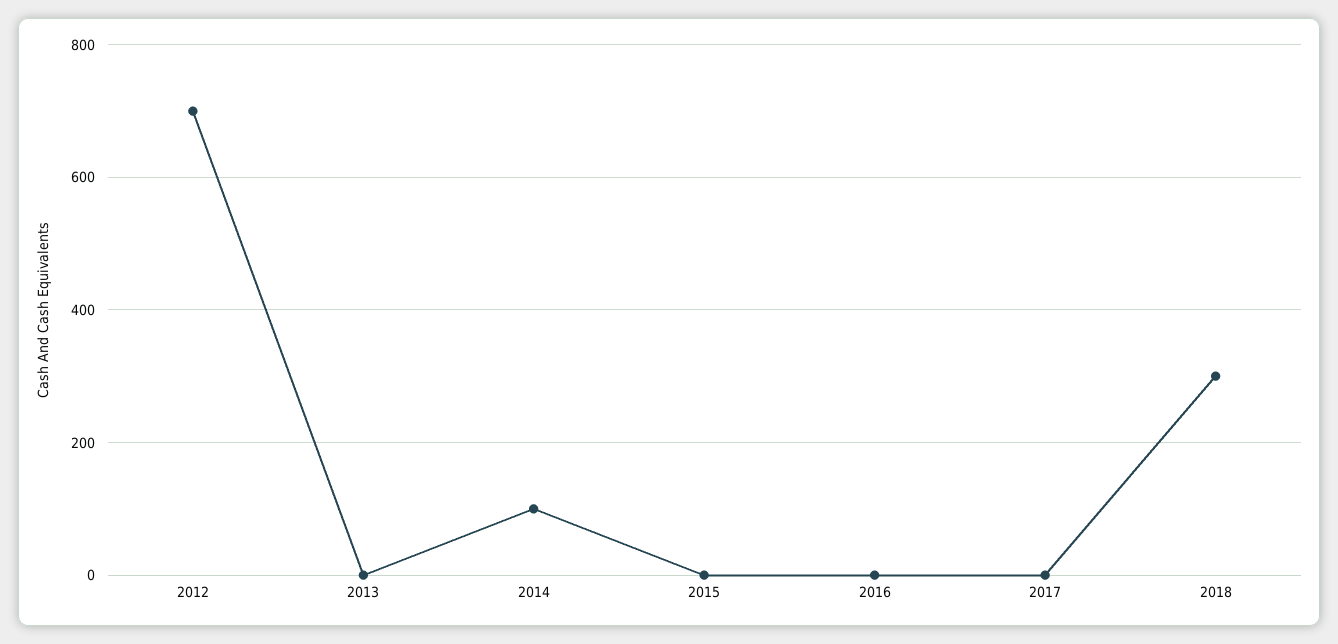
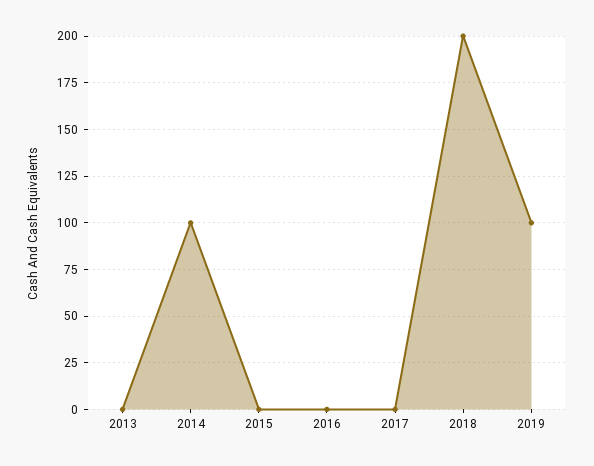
2012: 700 -> none
2018: 300 -> 200
2019: none -> 100

